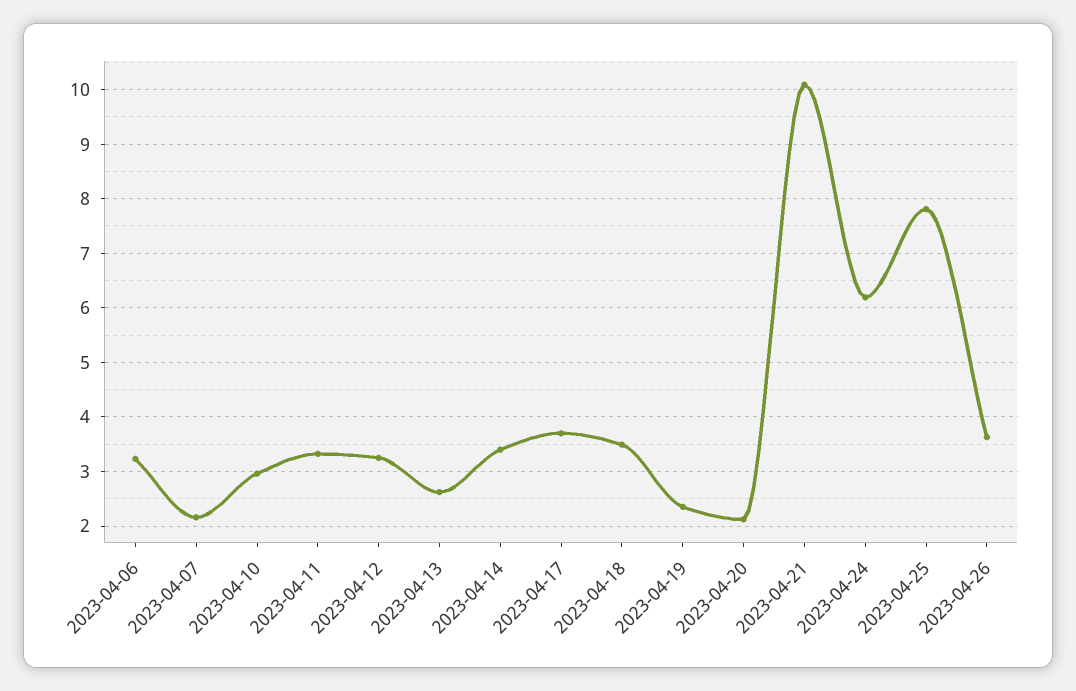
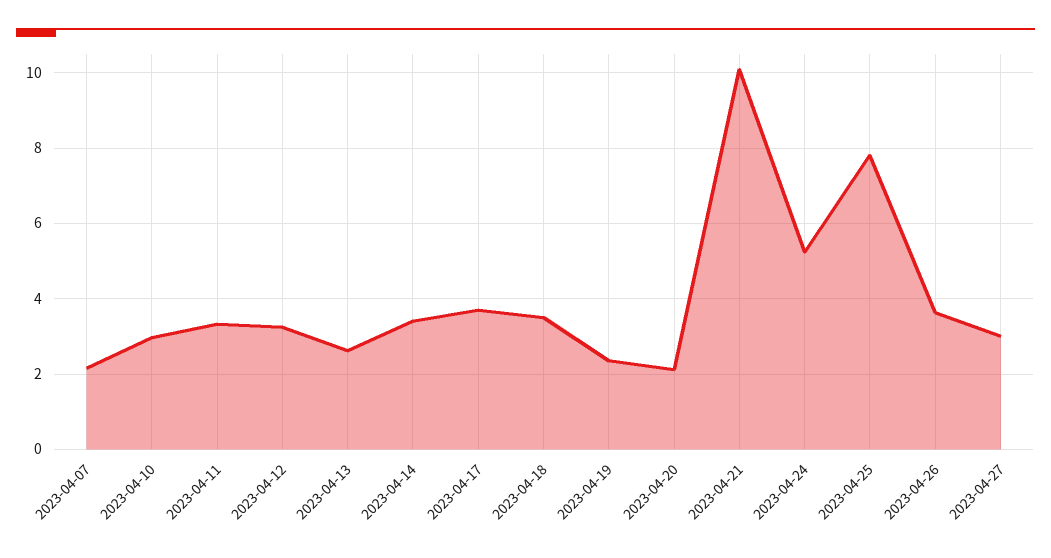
2023-04-06: 3.2 -> none
2023-04-24: 6.2 -> 5.2
2023-04-27: none -> 3

